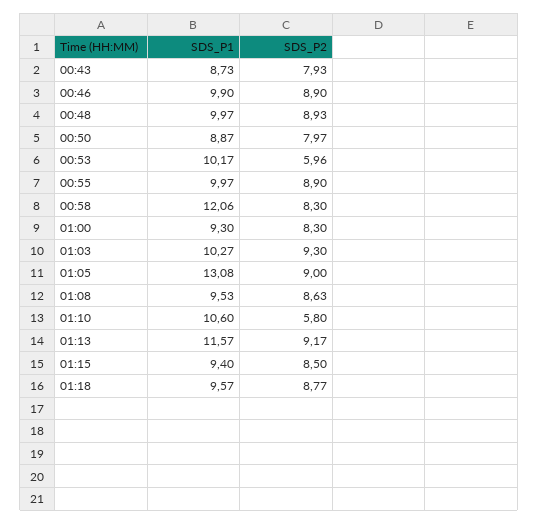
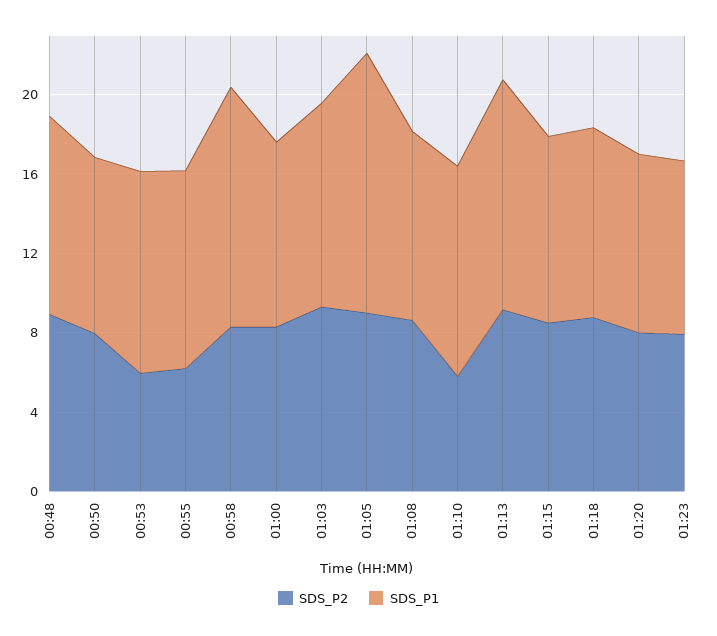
SDS_P1, 00:43: 8.73 -> none
SDS_P2, 00:43: 7.93 -> none
SDS_P1, 00:46: 9.9 -> none
SDS_P2, 00:46: 8.9 -> none
SDS_P2, 00:55: 8.9 -> 6
SDS_P2, 01:20: none -> 8
SDS_P1, 01:20: none -> 9
SDS_P2, 01:23: none -> 8
SDS_P1, 01:23: none -> 9

